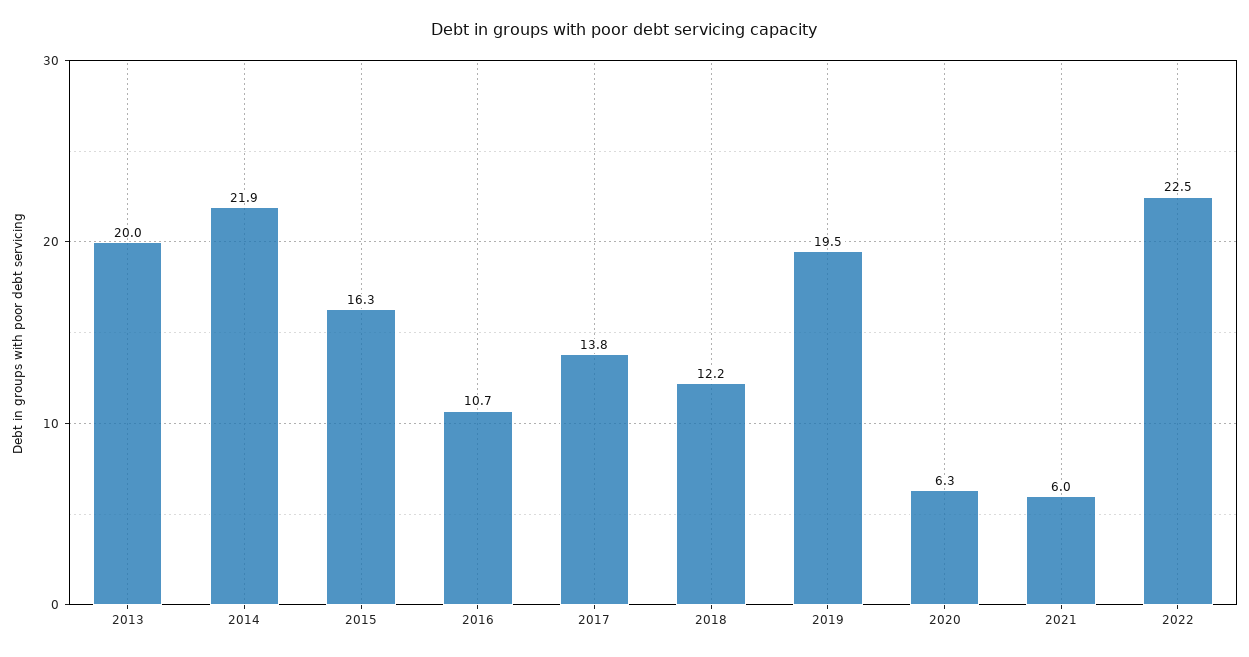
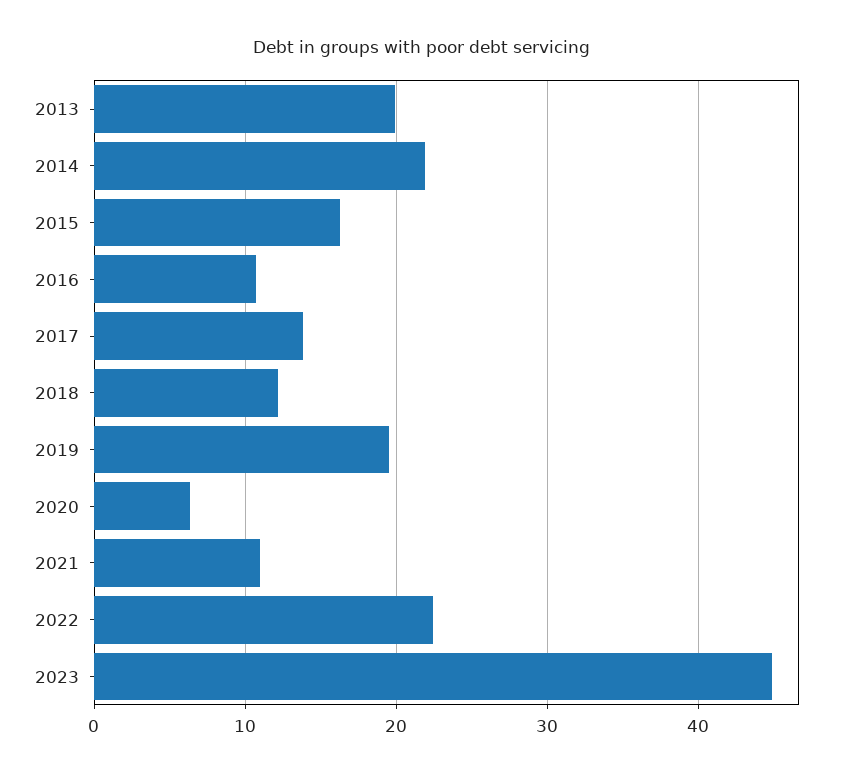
2021: 6 -> 11
2023: none -> 45

